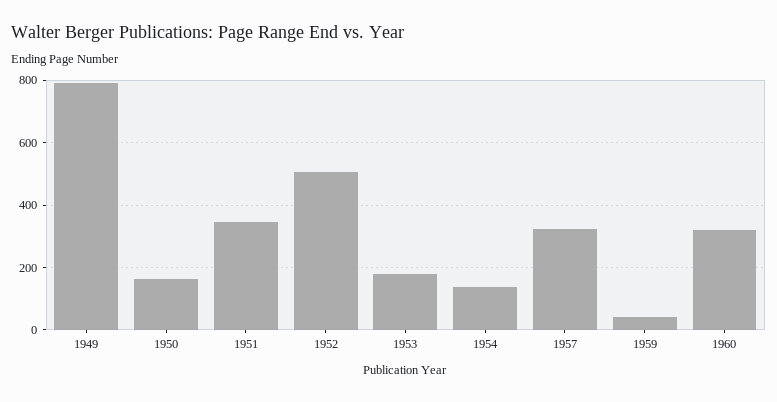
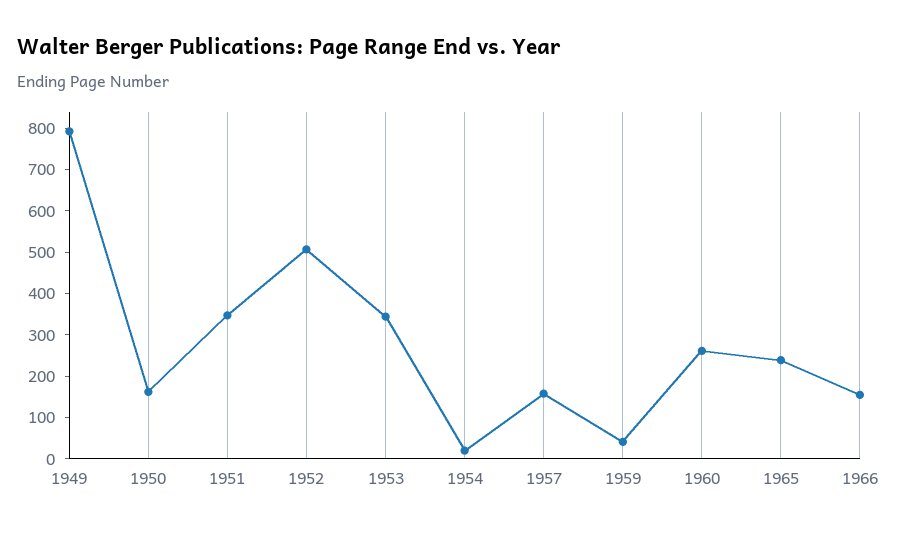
1953: 180 -> 340
1954: 140 -> 20
1957: 320 -> 160
1960: 320 -> 260
1965: none -> 240
1966: none -> 160

